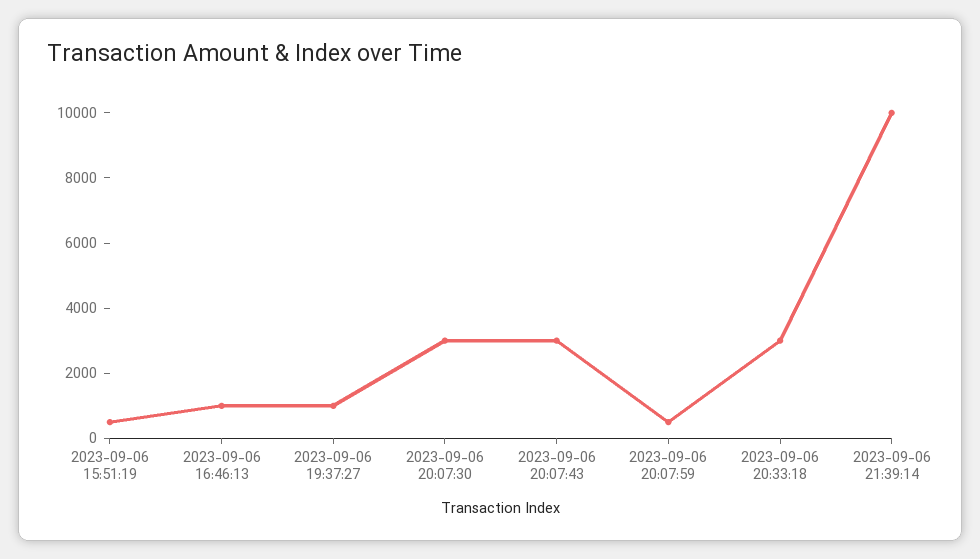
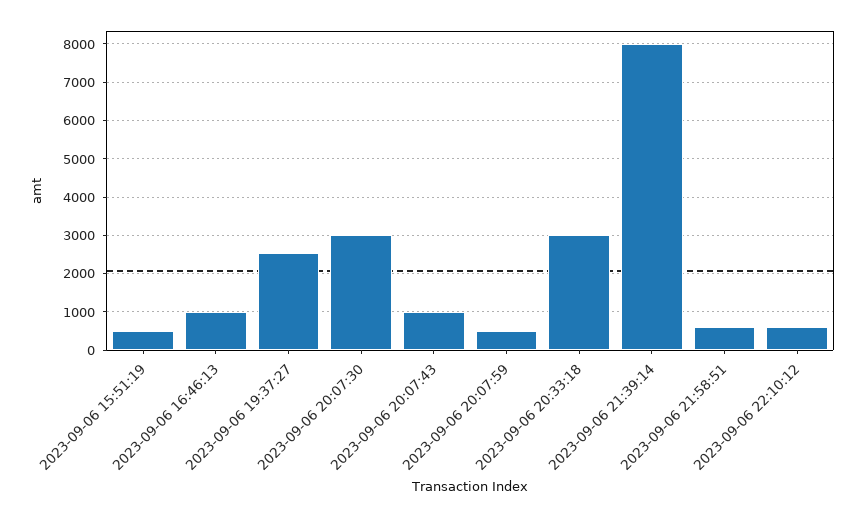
2023-09-06 19:37:27: 1000 -> 2600
2023-09-06 20:07:43: 3000 -> 1000
2023-09-06 21:39:14: 10000 -> 8000
2023-09-06 21:58:51: none -> 600
2023-09-06 22:10:12: none -> 600

